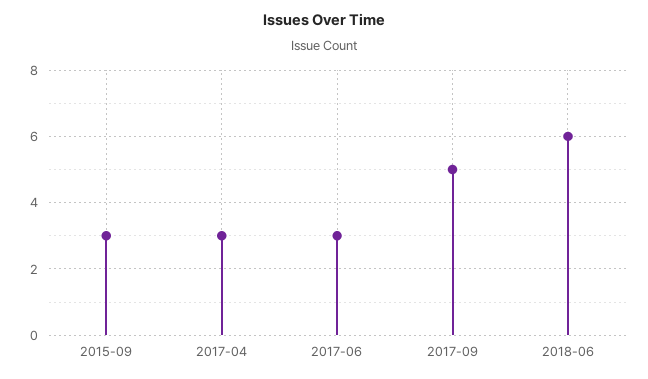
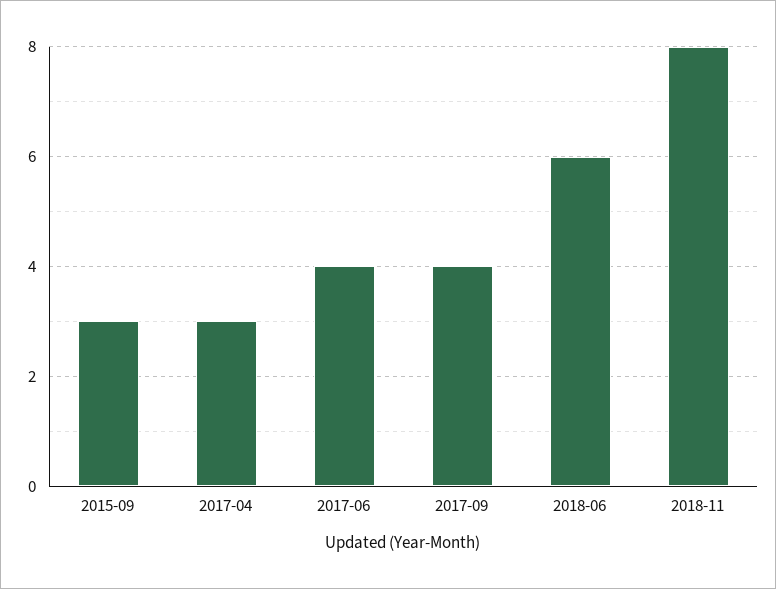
2017-06: 3 -> 4
2017-09: 5 -> 4
2018-11: none -> 8

